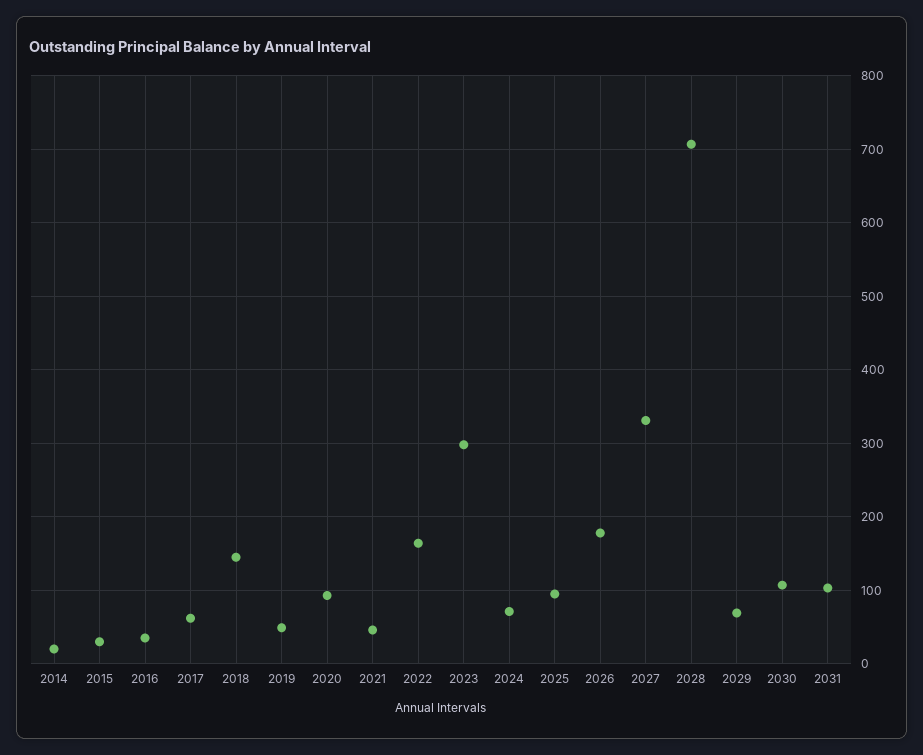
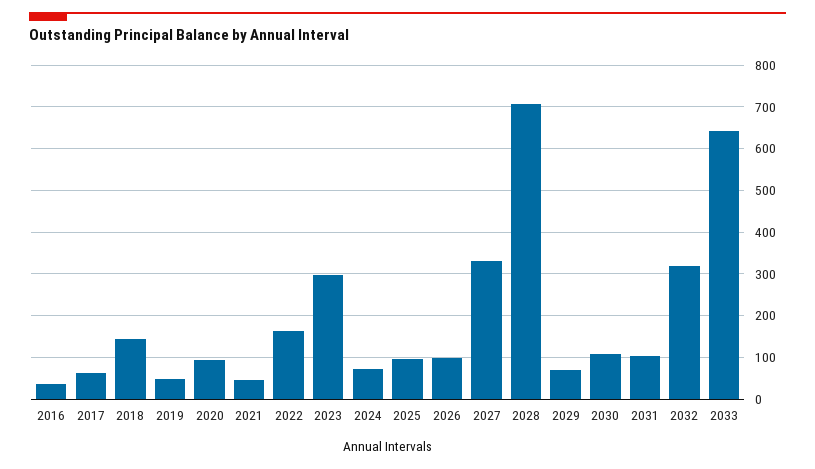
2014: 20 -> none
2015: 30 -> none
2026: 180 -> 100
2032: none -> 320
2033: none -> 640

